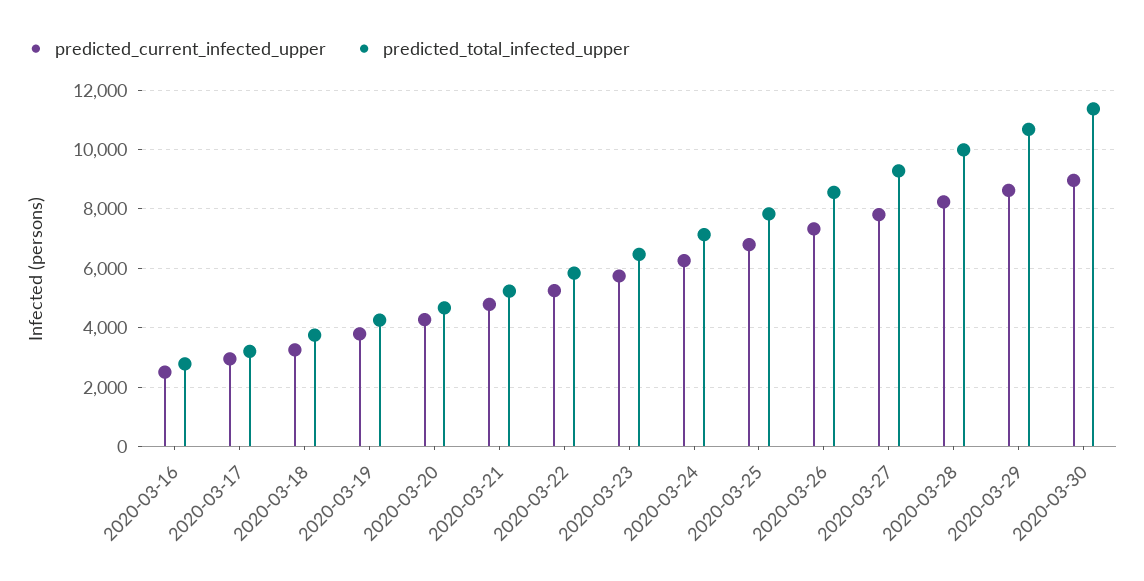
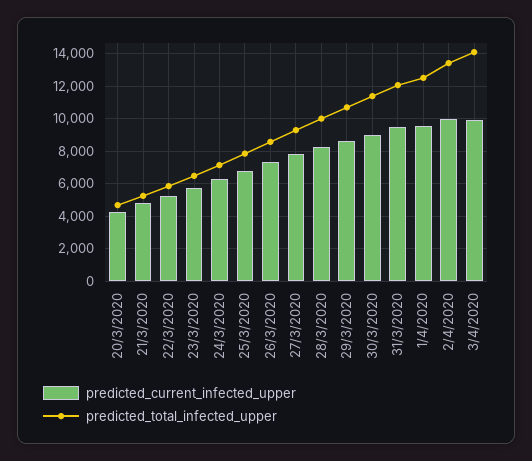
predicted_current_infected_upper, 2020-03-16: 2500 -> none
predicted_total_infected_upper, 2020-03-16: 2750 -> none
predicted_current_infected_upper, 2020-03-17: 3000 -> none
predicted_total_infected_upper, 2020-03-17: 3250 -> none
predicted_current_infected_upper, 2020-03-18: 3250 -> none
predicted_total_infected_upper, 2020-03-18: 3750 -> none
predicted_current_infected_upper, 2020-03-19: 3750 -> none
predicted_total_infected_upper, 2020-03-19: 4250 -> none
predicted_current_infected_upper, 31/3/2020: none -> 9500
predicted_total_infected_upper, 31/3/2020: none -> 12000
predicted_current_infected_upper, 1/4/2020: none -> 9500
predicted_total_infected_upper, 1/4/2020: none -> 12500
predicted_current_infected_upper, 2/4/2020: none -> 10000
predicted_total_infected_upper, 2/4/2020: none -> 13500
predicted_current_infected_upper, 3/4/2020: none -> 10000
predicted_total_infected_upper, 3/4/2020: none -> 14000

